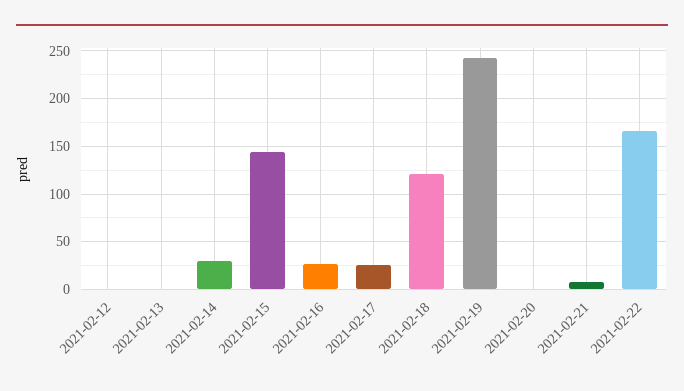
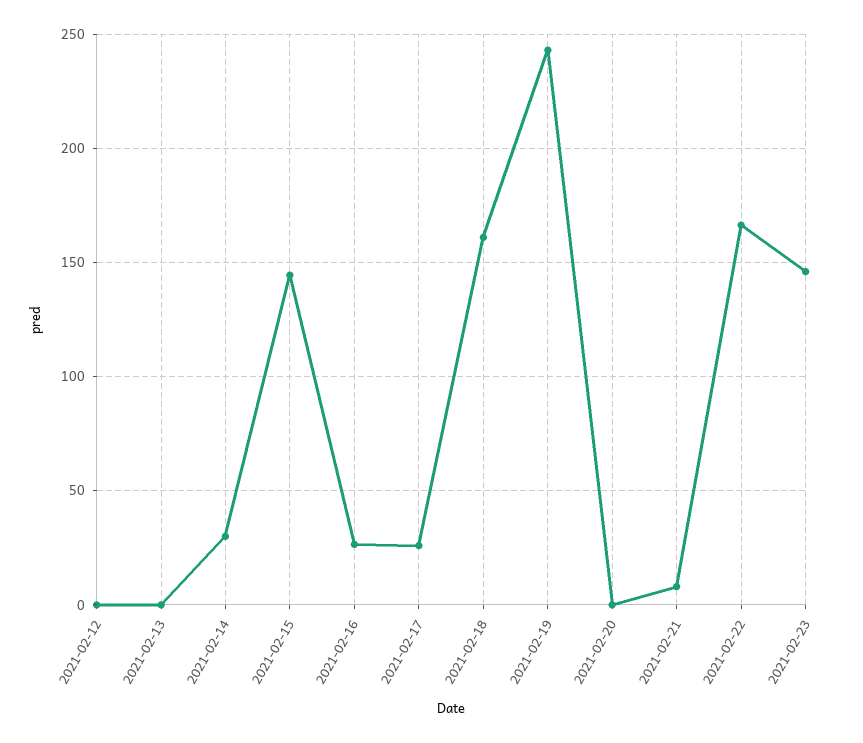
2021-02-18: 120 -> 160
2021-02-23: none -> 145

